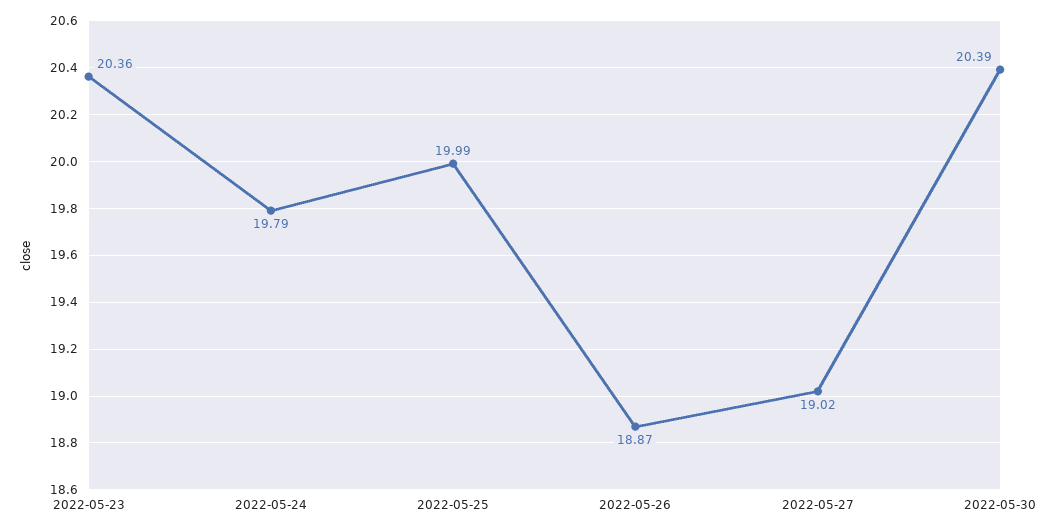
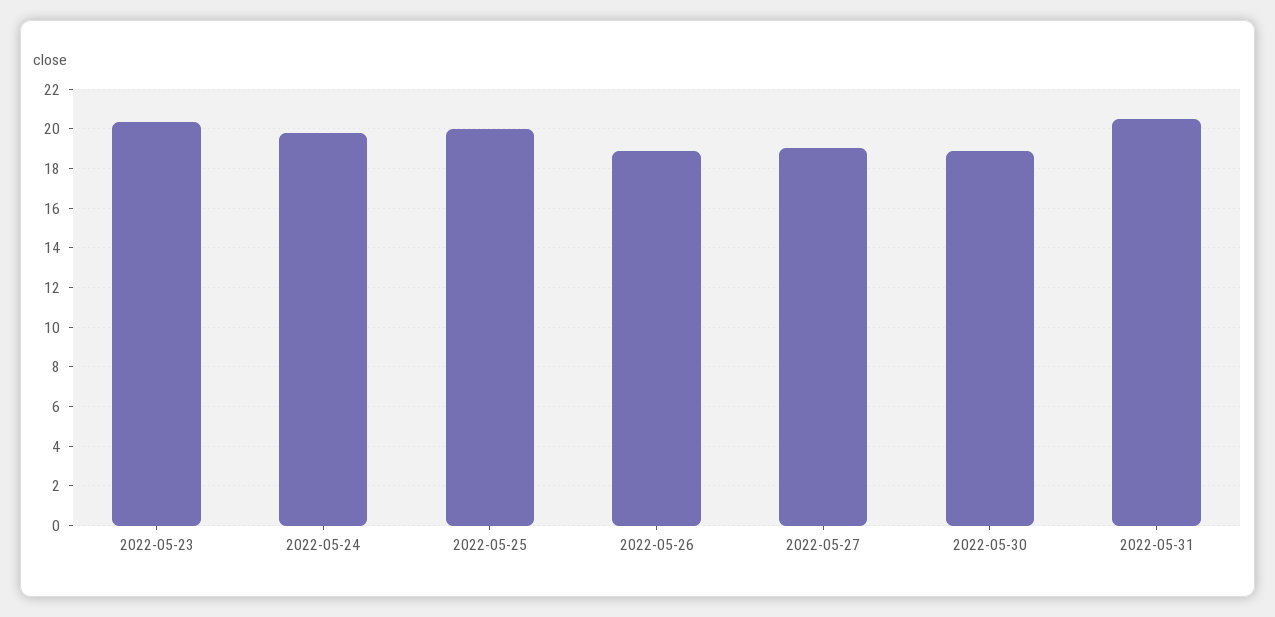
2022-05-30: 20.39 -> 19
2022-05-31: none -> 20.5

